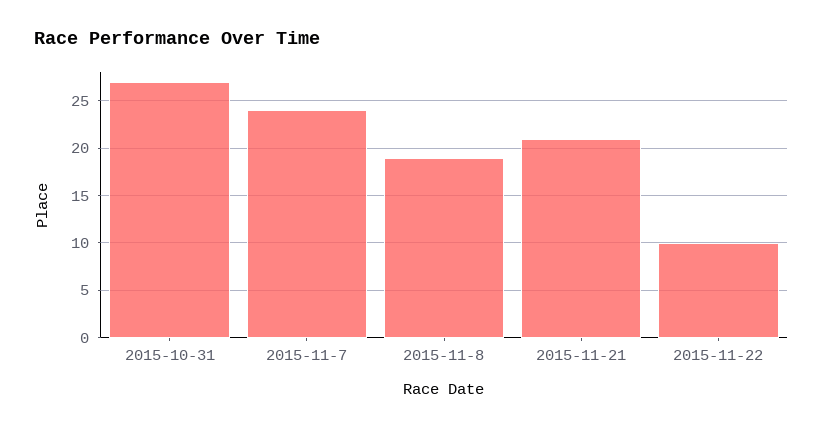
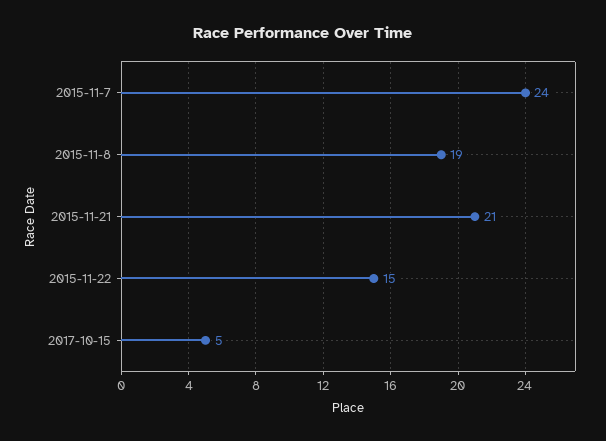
2015-10-31: 27 -> none
2015-11-22: 10 -> 15
2017-10-15: none -> 5

